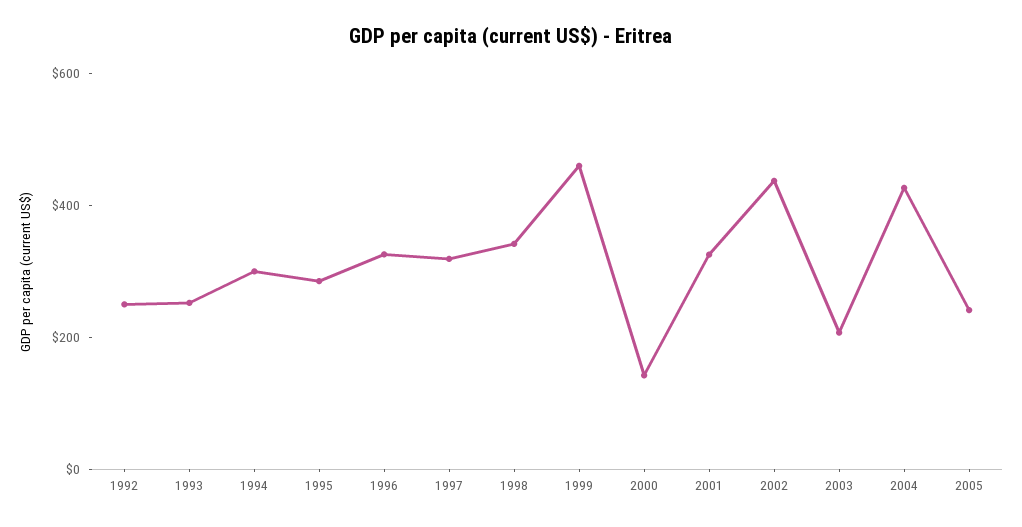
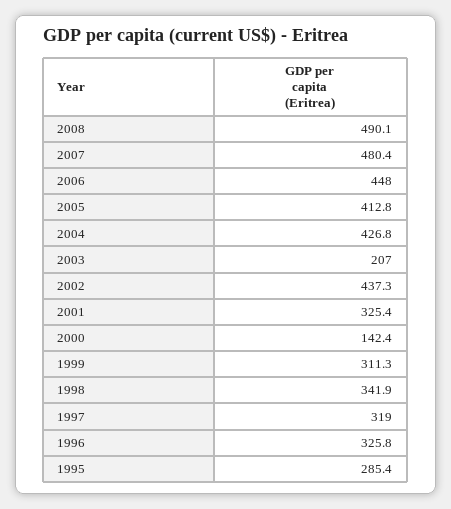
1992: 250 -> none
1993: 250 -> none
1994: 300 -> none
1999: 450 -> 311.3
2005: 250 -> 412.8
2008: none -> 490.1
2007: none -> 480.4
2006: none -> 448

